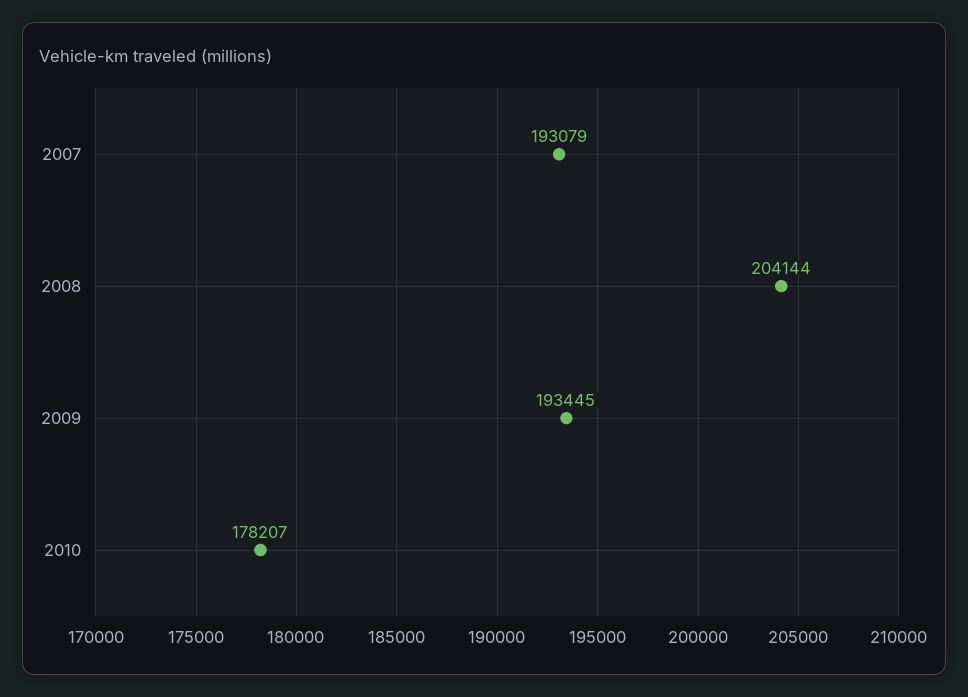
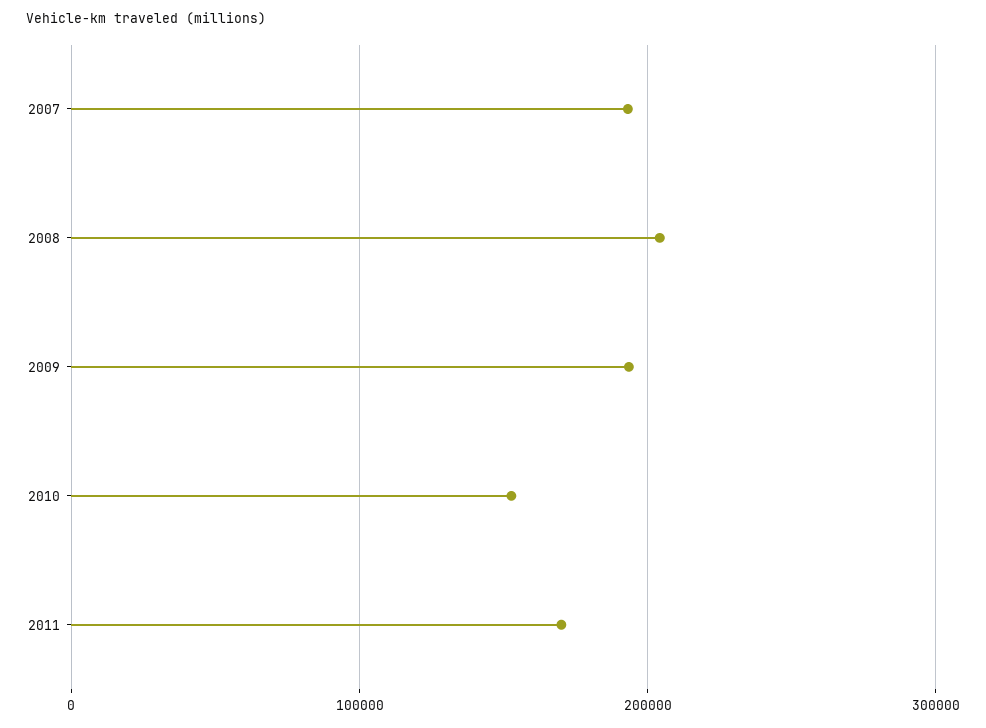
2010: 178207 -> 150000
2011: none -> 170000

